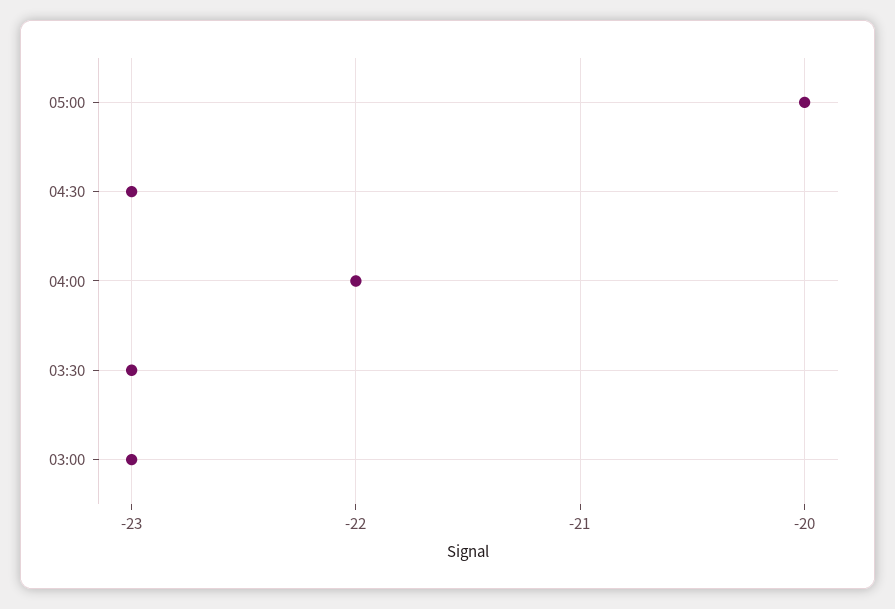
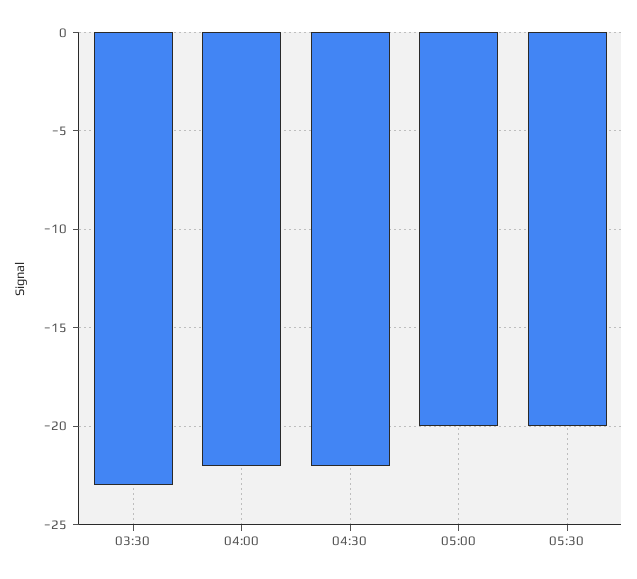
04:30: -23 -> -22
03:00: -23 -> none
05:30: none -> -20

